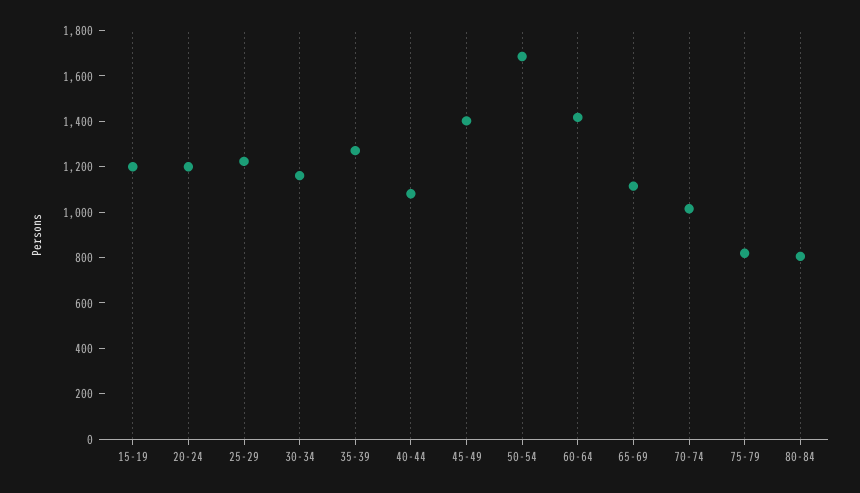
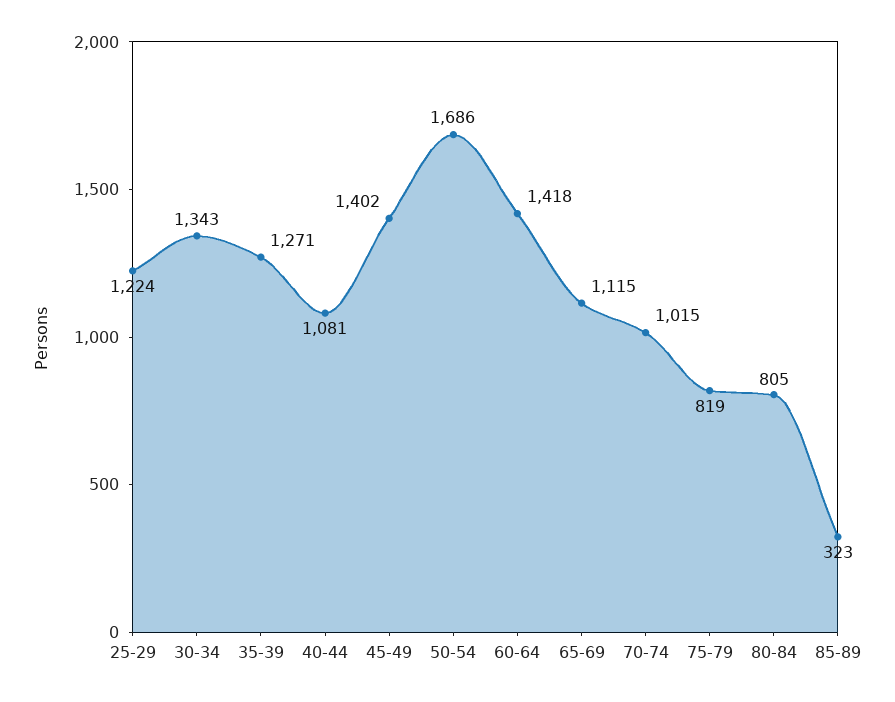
15-19: 1200 -> none
20-24: 1200 -> none
30-34: 1150 -> 1343
85-89: none -> 323

